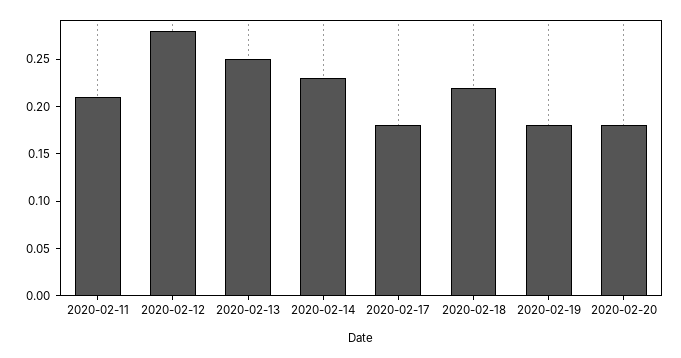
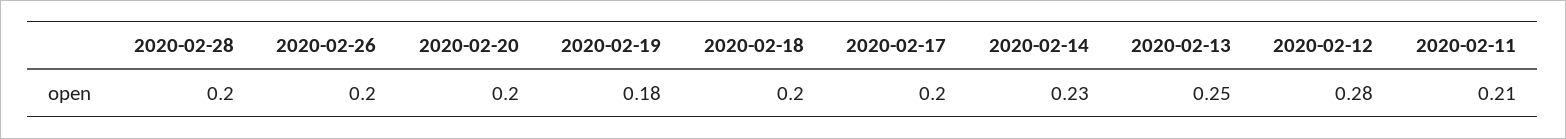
2020-02-17: 0.18 -> 0.2
2020-02-18: 0.22 -> 0.2
2020-02-20: 0.18 -> 0.2
2020-02-28: none -> 0.2
2020-02-26: none -> 0.2

